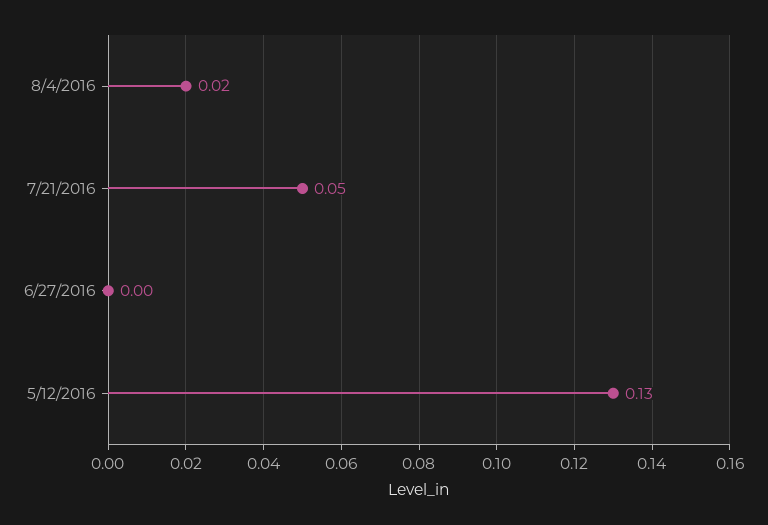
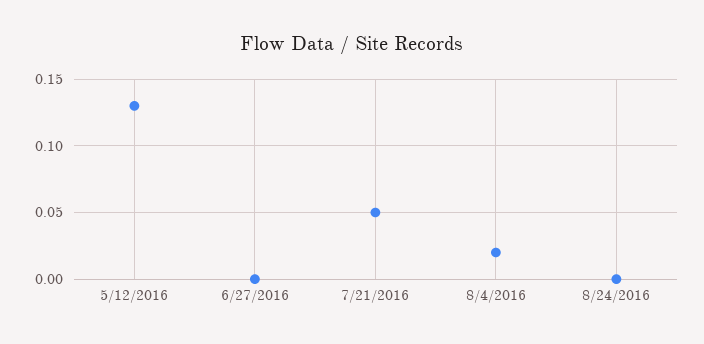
8/24/2016: none -> 0

